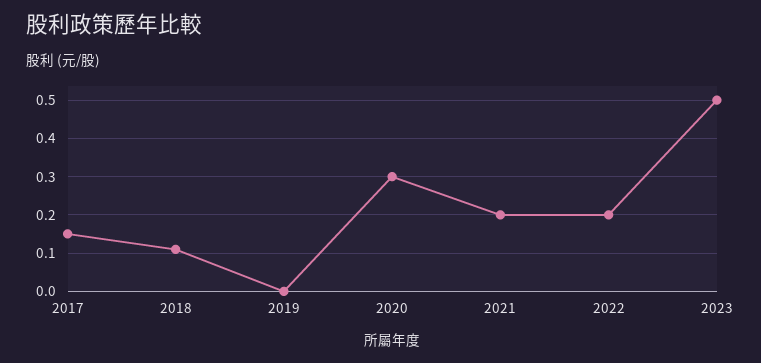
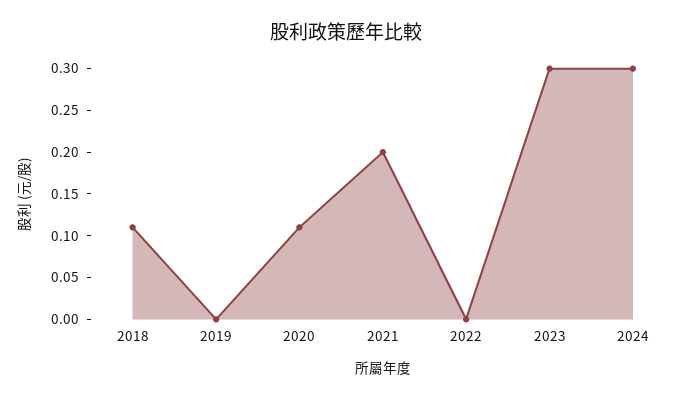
2017: 0.15 -> none
2020: 0.3 -> 0.11
2022: 0.2 -> 0
2023: 0.5 -> 0.3
2024: none -> 0.3

